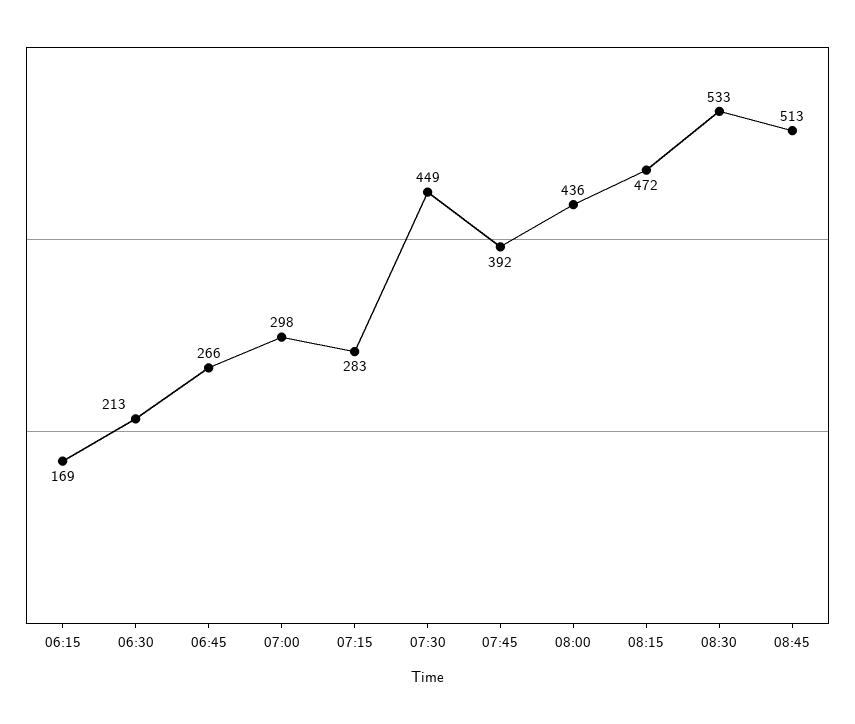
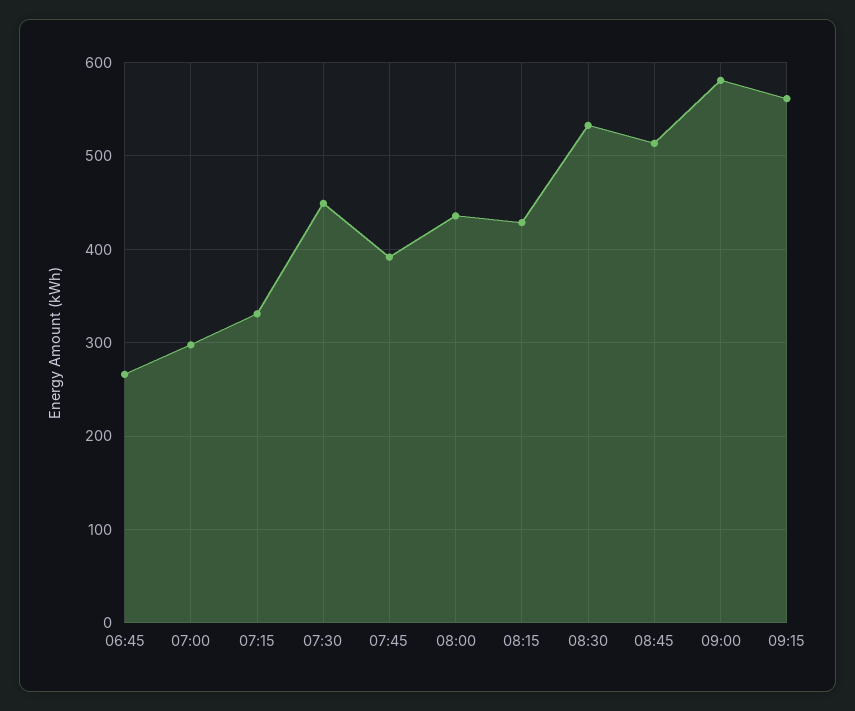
06:15: 169 -> none
06:30: 213 -> none
07:15: 283 -> 330
08:15: 472 -> 430
09:00: none -> 580
09:15: none -> 560

